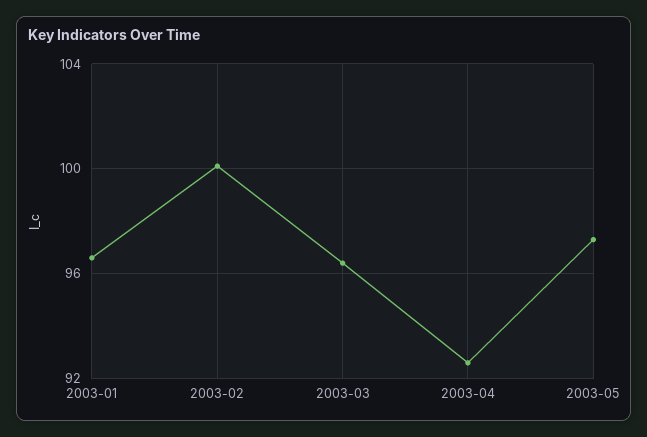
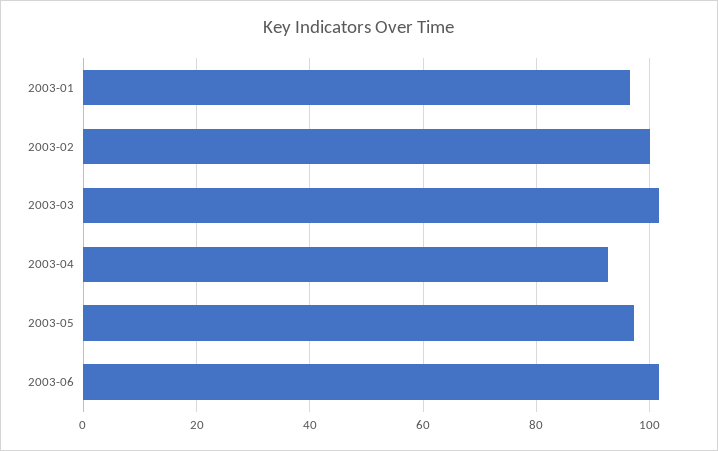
2003-03: 96.5 -> 102
2003-06: none -> 102

